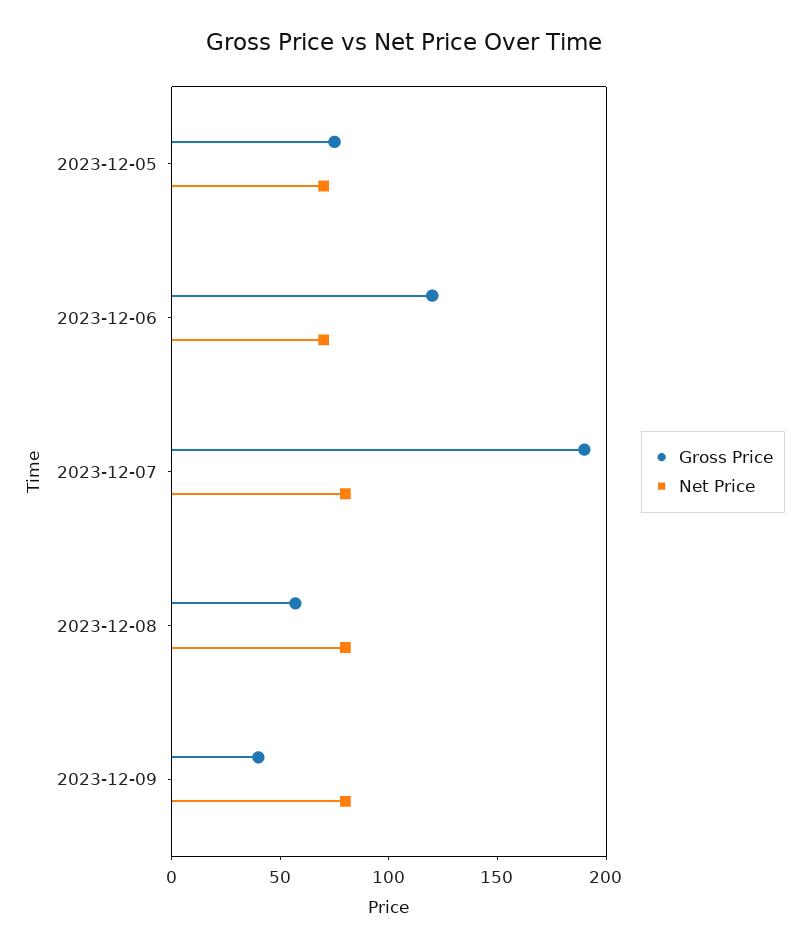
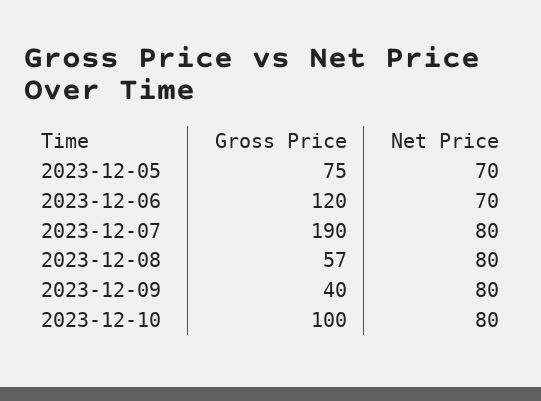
Gross Price, 2023-12-10: none -> 100
Net Price, 2023-12-10: none -> 80

